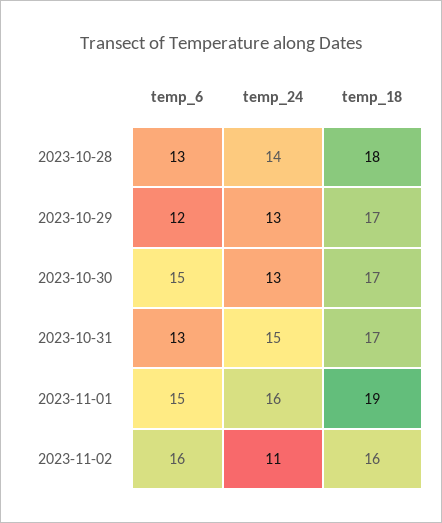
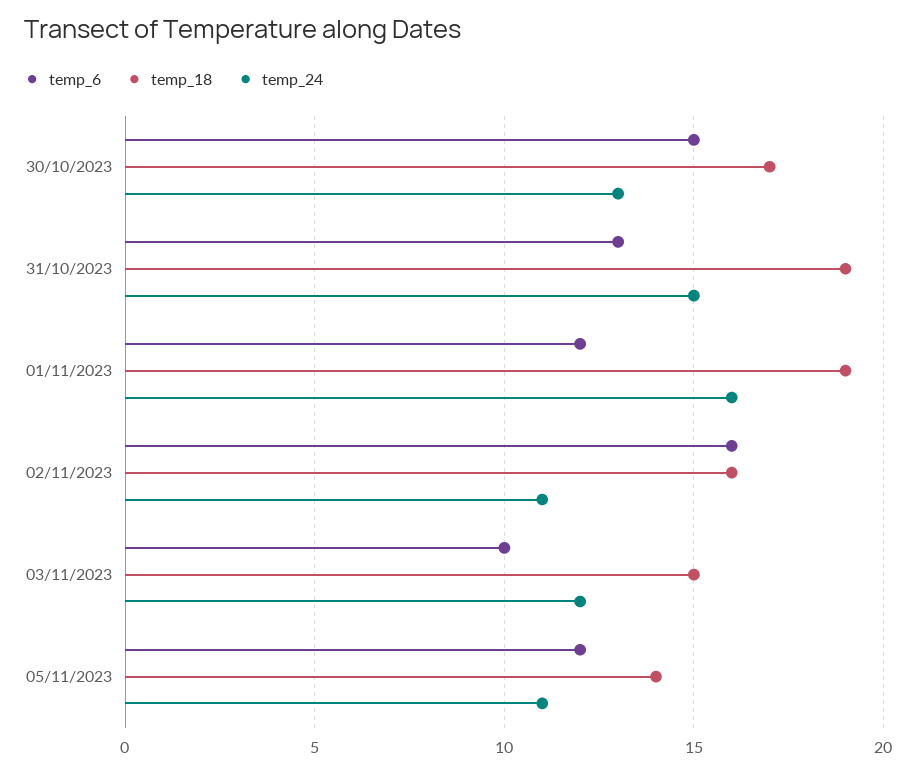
temp_6, 2023-10-28: 13 -> none
temp_24, 2023-10-28: 14 -> none
temp_18, 2023-10-28: 18 -> none
temp_6, 2023-10-29: 12 -> none
temp_24, 2023-10-29: 13 -> none
temp_18, 2023-10-29: 17 -> none
temp_18, 2023-10-31: 17 -> 19
temp_6, 2023-11-01: 15 -> 12
temp_6, 03/11/2023: none -> 10
temp_18, 03/11/2023: none -> 15
temp_24, 03/11/2023: none -> 12
temp_6, 05/11/2023: none -> 12
temp_18, 05/11/2023: none -> 14
temp_24, 05/11/2023: none -> 11

